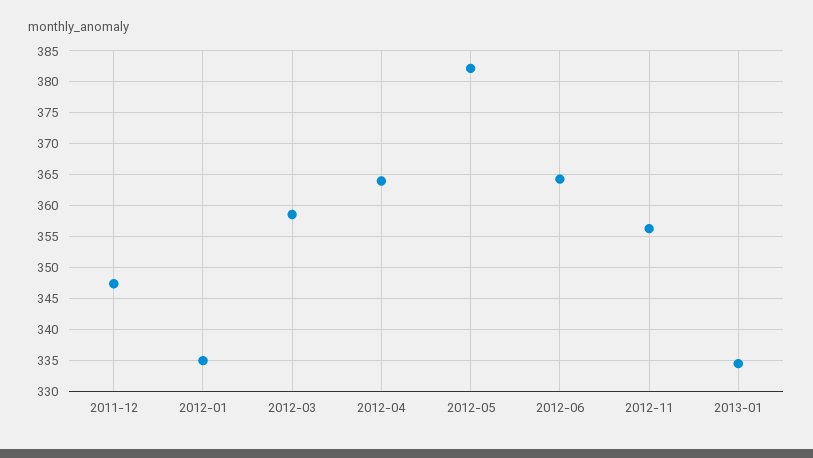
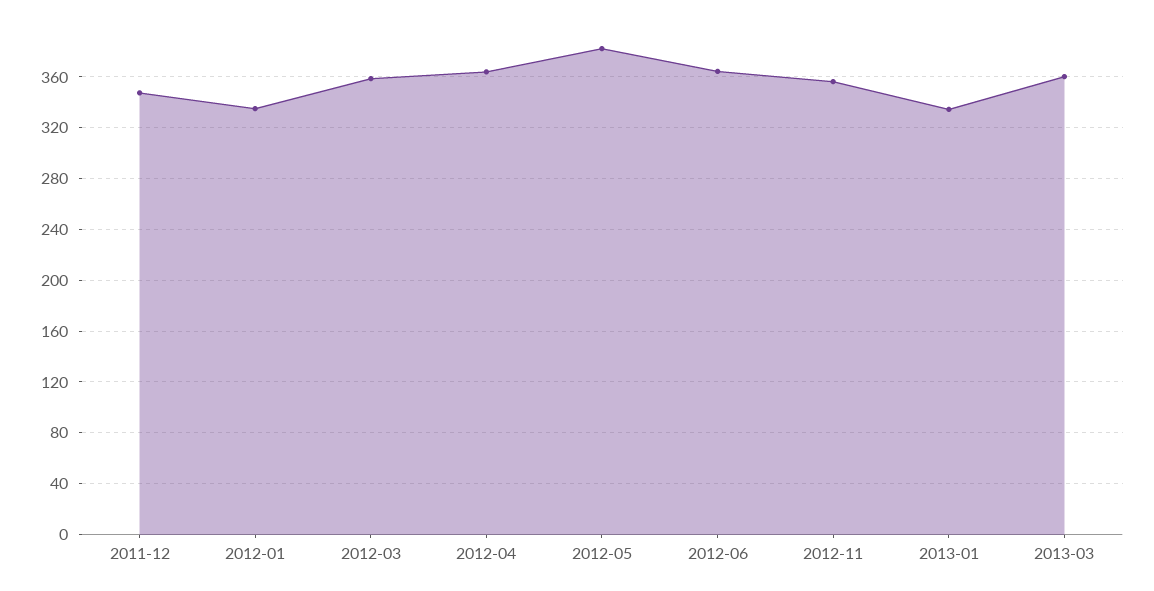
2013-03: none -> 360

